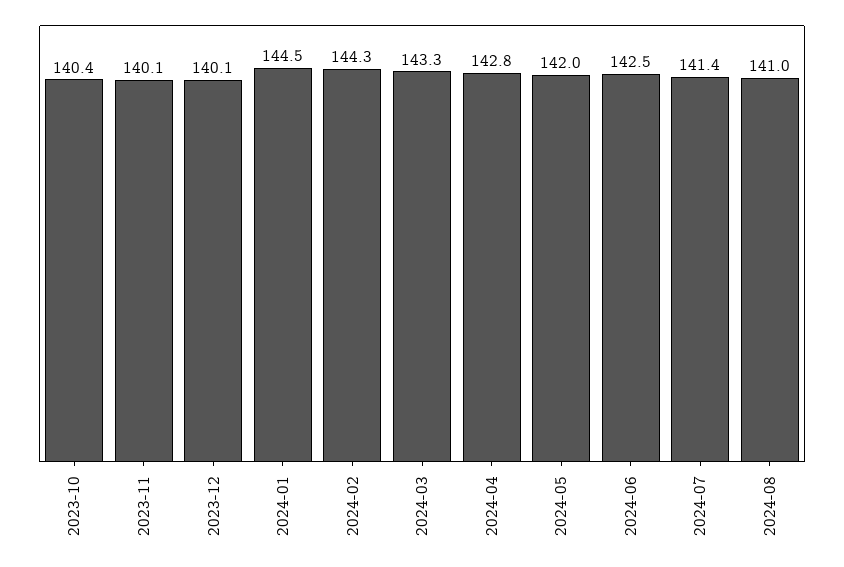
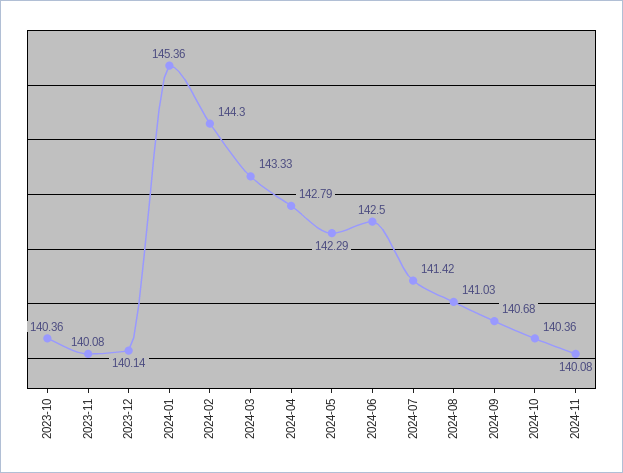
2024-01: 144.5 -> 145.36
2024-05: 142 -> 142.29
2024-09: none -> 140.68
2024-10: none -> 140.36
2024-11: none -> 140.08

